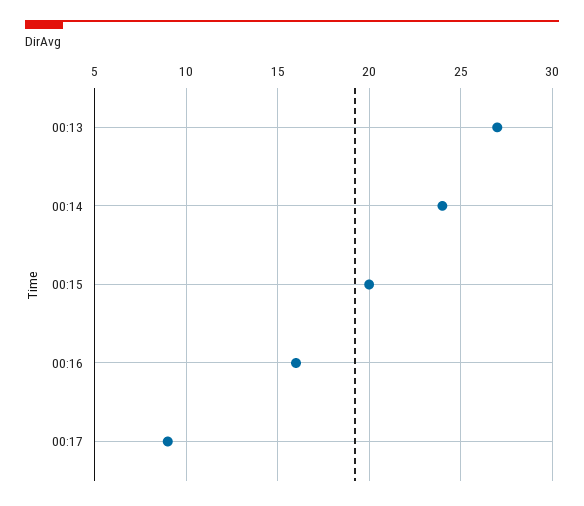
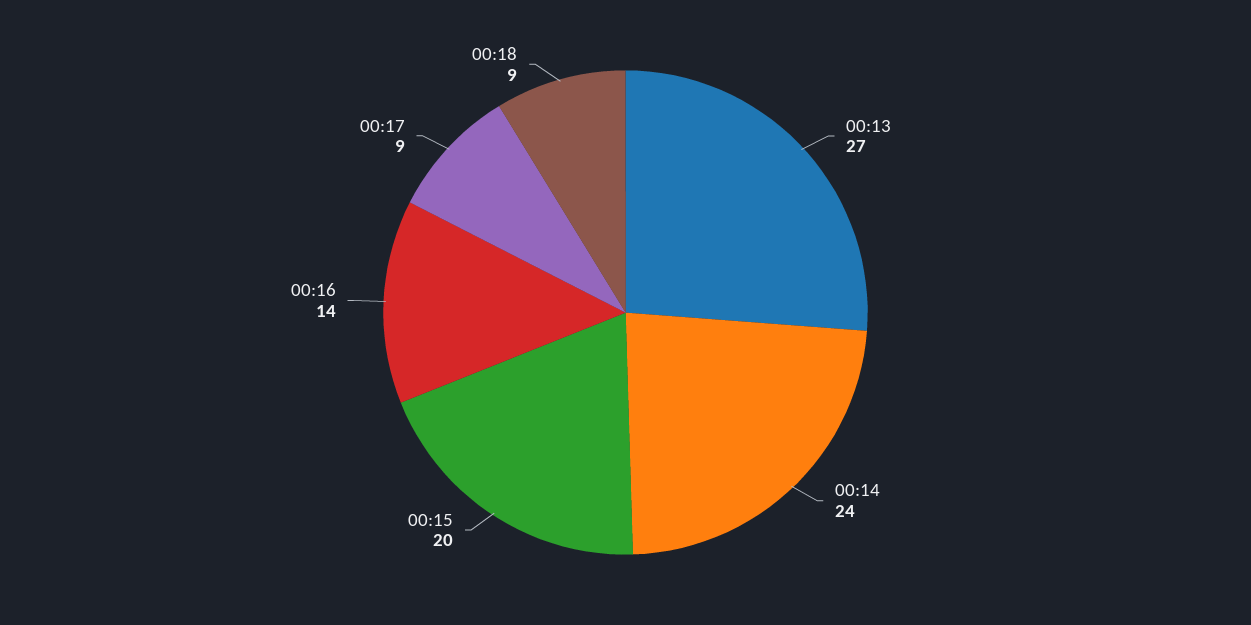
00:16: 16 -> 14
00:18: none -> 9

